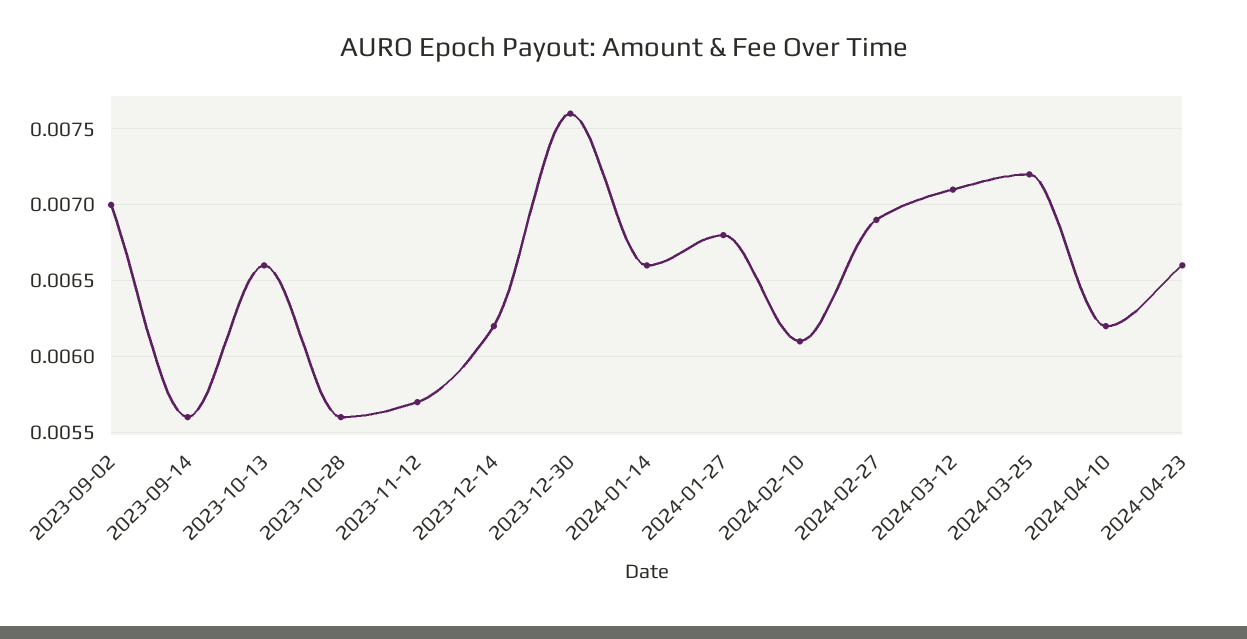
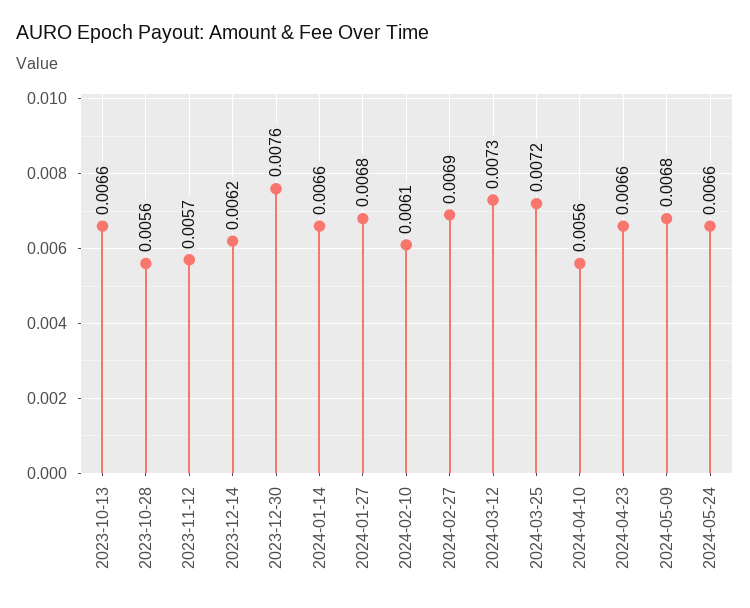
2023-09-02: 0.007 -> none
2023-09-14: 0.0056 -> none
2024-03-12: 0.0071 -> 0.0073
2024-04-10: 0.0062 -> 0.0056
2024-05-09: none -> 0.0068
2024-05-24: none -> 0.0066

